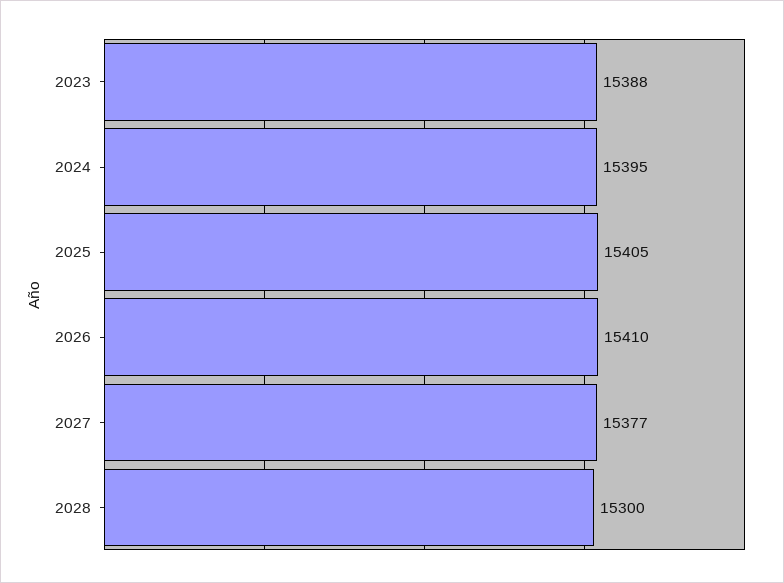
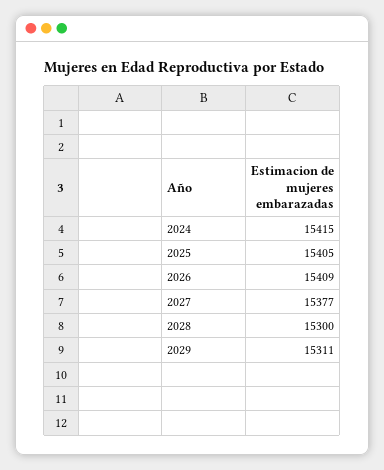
2023: 15388 -> none
2024: 15395 -> 15415
2026: 15410 -> 15409
2029: none -> 15311

